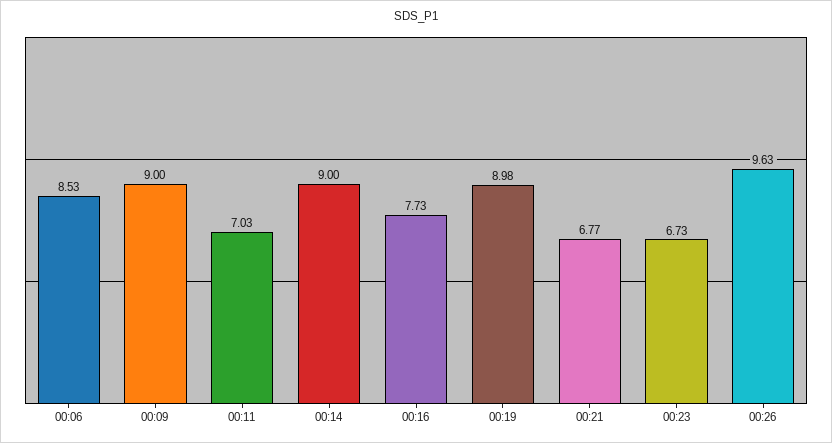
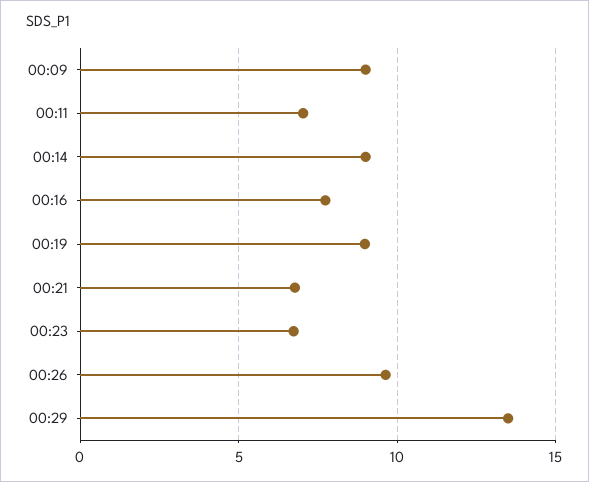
00:06: 8.53 -> none
00:29: none -> 13.5

